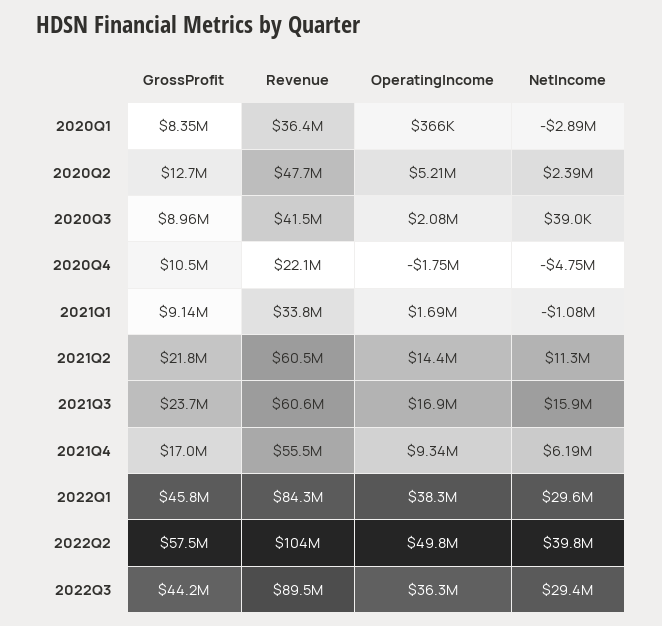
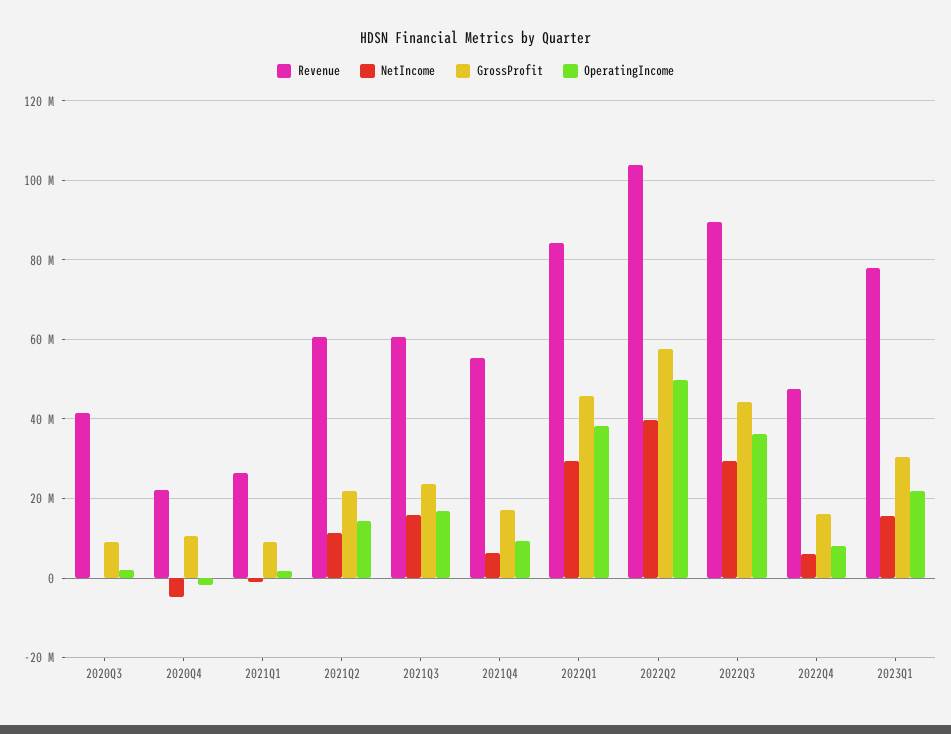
GrossProfit, 2020Q1: 8350000 -> none
Revenue, 2020Q1: 36400000 -> none
OperatingIncome, 2020Q1: 366000 -> none
NetIncome, 2020Q1: -2890000 -> none
GrossProfit, 2020Q2: 12700000 -> none
Revenue, 2020Q2: 47700000 -> none
OperatingIncome, 2020Q2: 5210000 -> none
NetIncome, 2020Q2: 2390000 -> none
Revenue, 2021Q1: 33800000 -> 26000000
Revenue, 2022Q4: none -> 48000000
NetIncome, 2022Q4: none -> 6000000
GrossProfit, 2022Q4: none -> 16000000
OperatingIncome, 2022Q4: none -> 8000000
Revenue, 2023Q1: none -> 78000000
NetIncome, 2023Q1: none -> 16000000
GrossProfit, 2023Q1: none -> 30000000
OperatingIncome, 2023Q1: none -> 22000000

